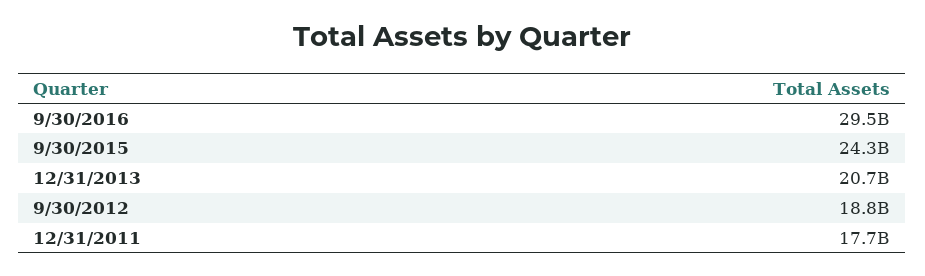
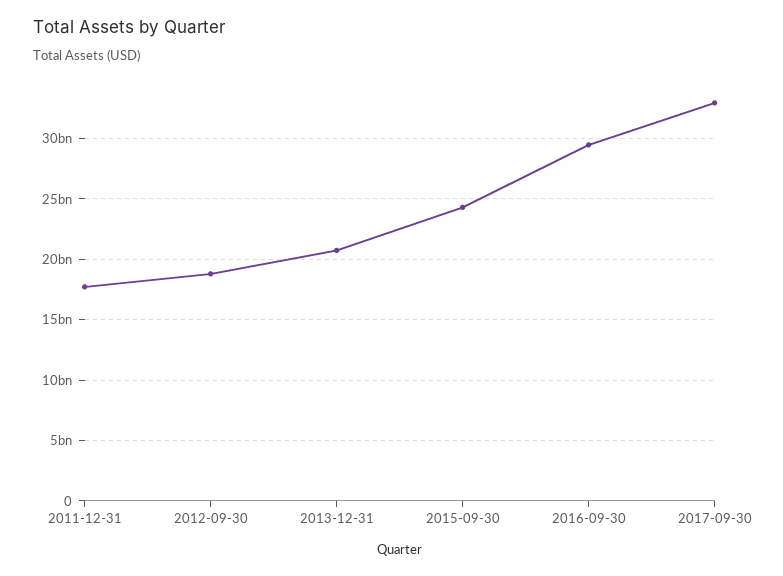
2017-09-30: none -> 33000000000

